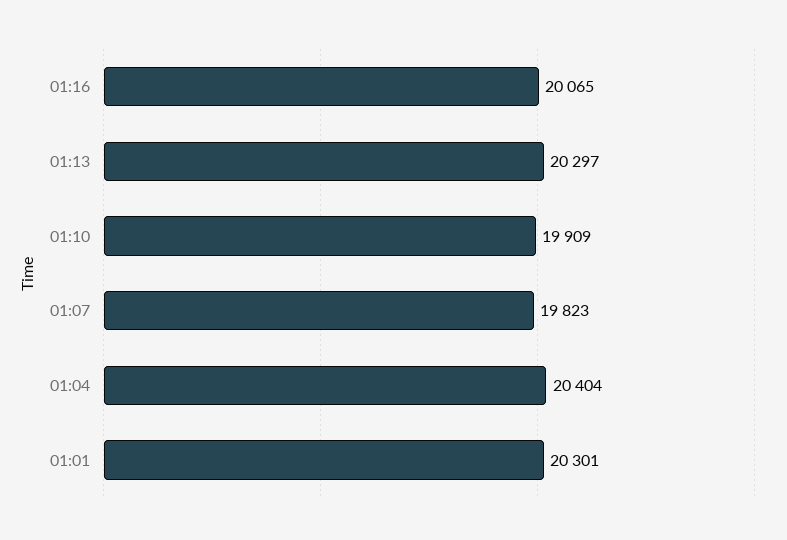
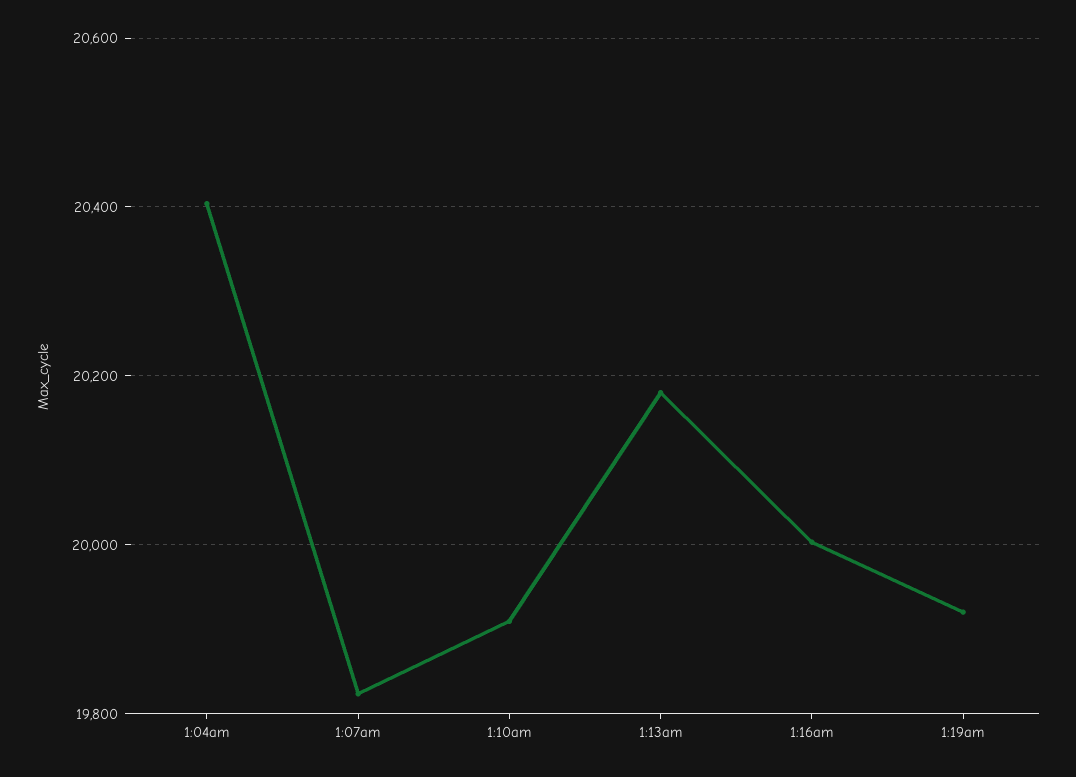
01:16: 20065 -> 20000
01:13: 20297 -> 20180
01:01: 20301 -> none
1:19am: none -> 19920

